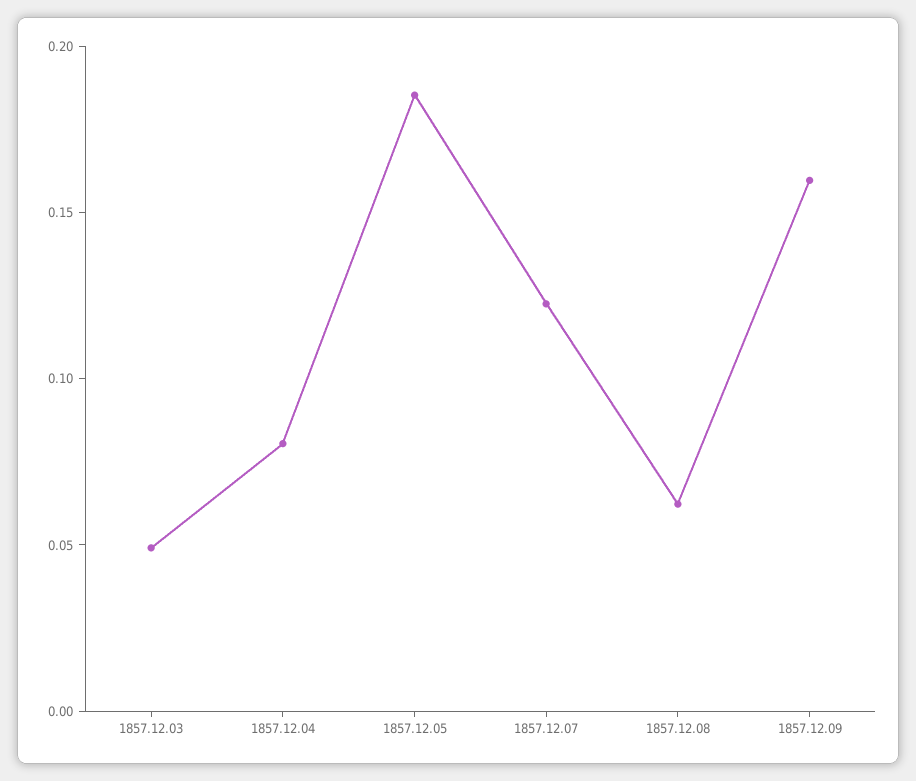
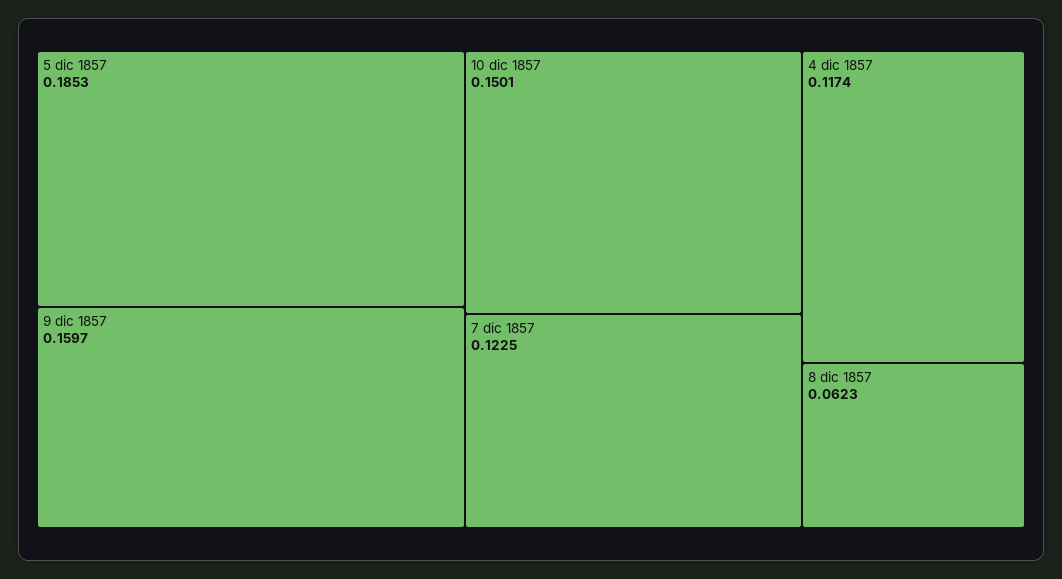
1857.12.03: 0.05 -> none
1857.12.04: 0.08 -> 0.1174
10 dic 1857: none -> 0.1501

